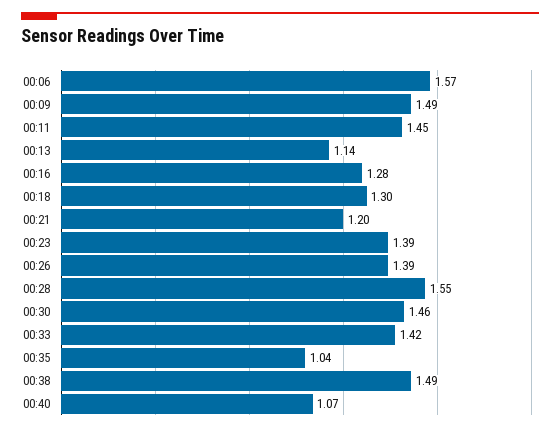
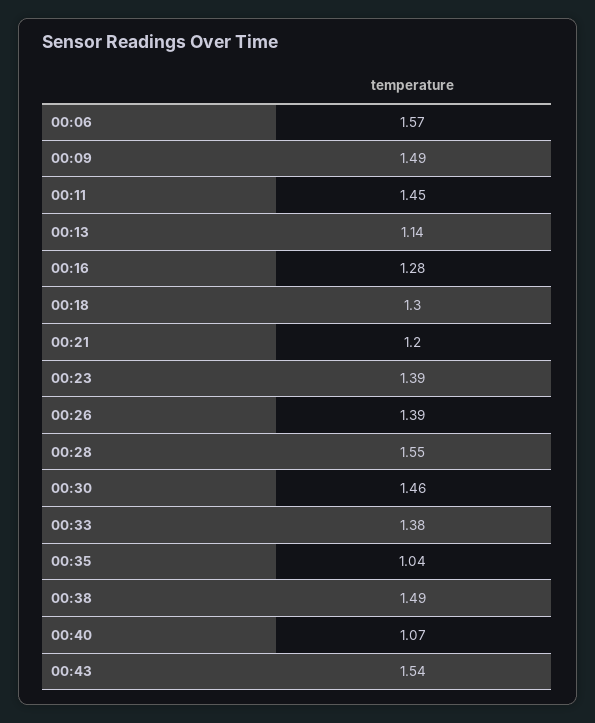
00:33: 1.42 -> 1.38
00:43: none -> 1.54

